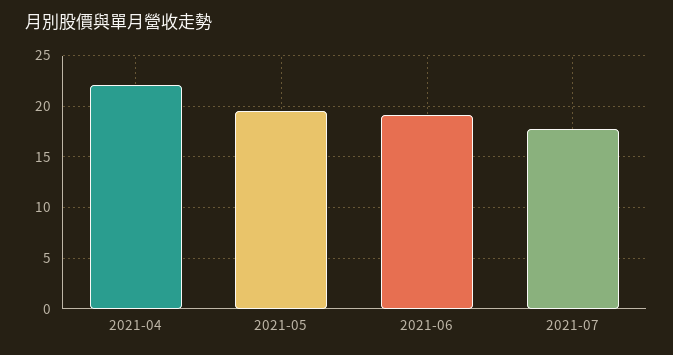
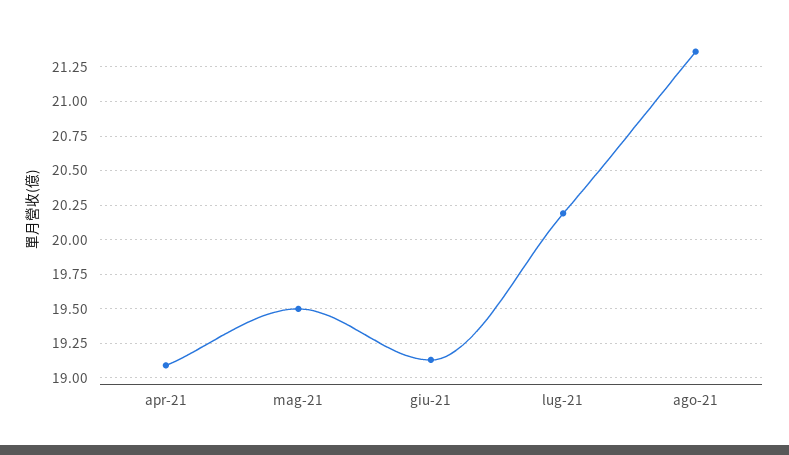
2021-04: 22 -> 19.1
2021-07: 18 -> 20.2
ago-21: none -> 21.35

